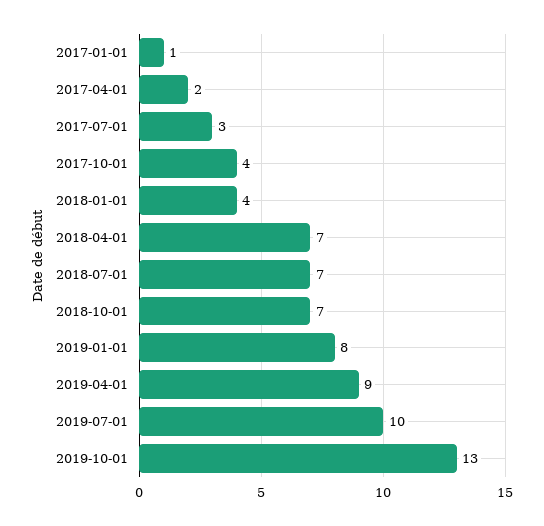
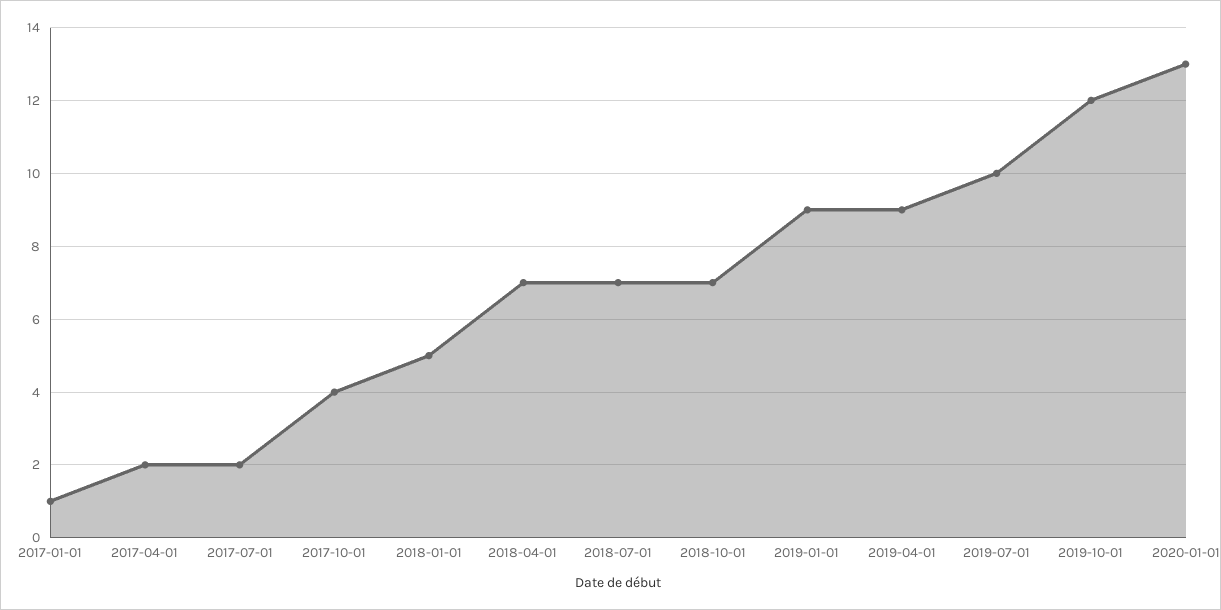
2017-07-01: 3 -> 2
2018-01-01: 4 -> 5
2019-01-01: 8 -> 9
2019-10-01: 13 -> 12
2020-01-01: none -> 13

